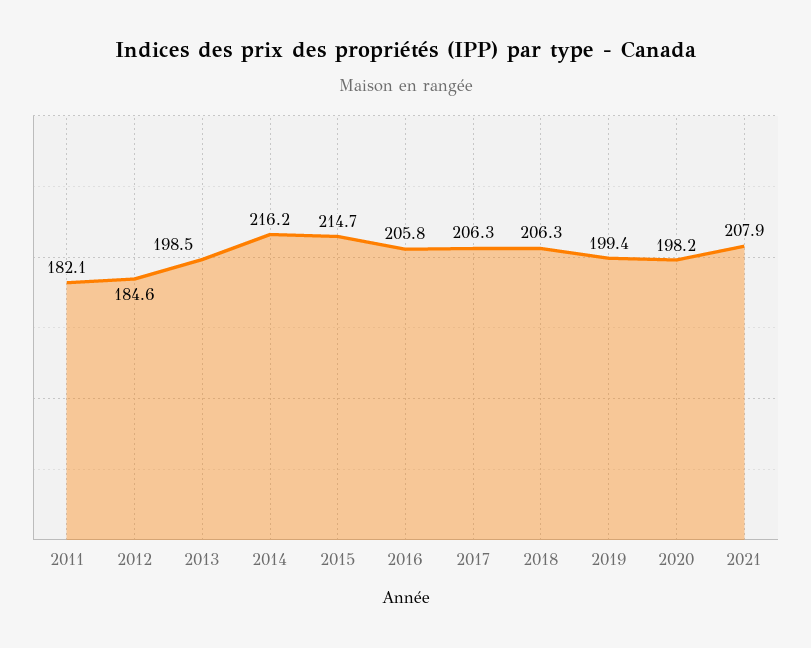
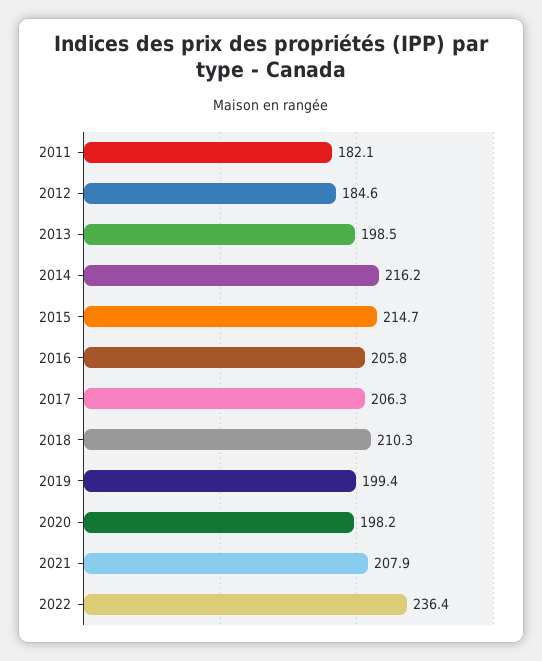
2018: 206.3 -> 210.3
2022: none -> 236.4

